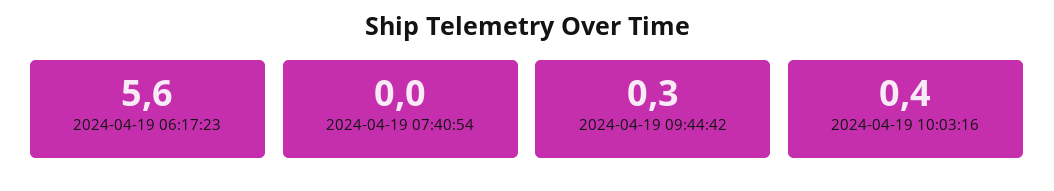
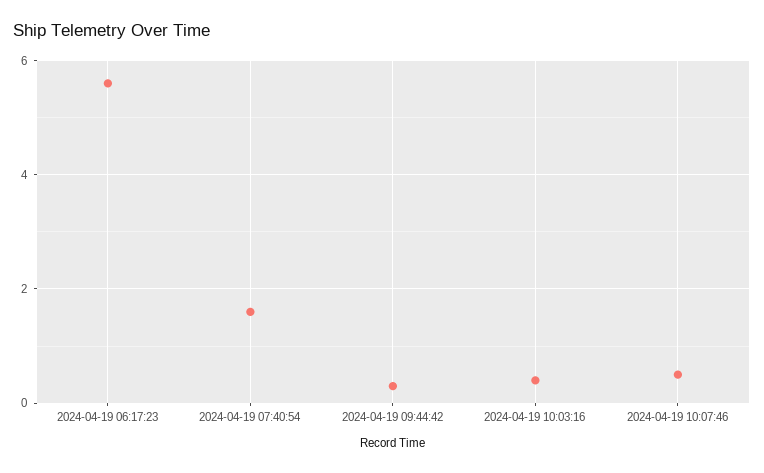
2024-04-19 07:40:54: 0 -> 1.5
2024-04-19 10:07:46: none -> 0.5

